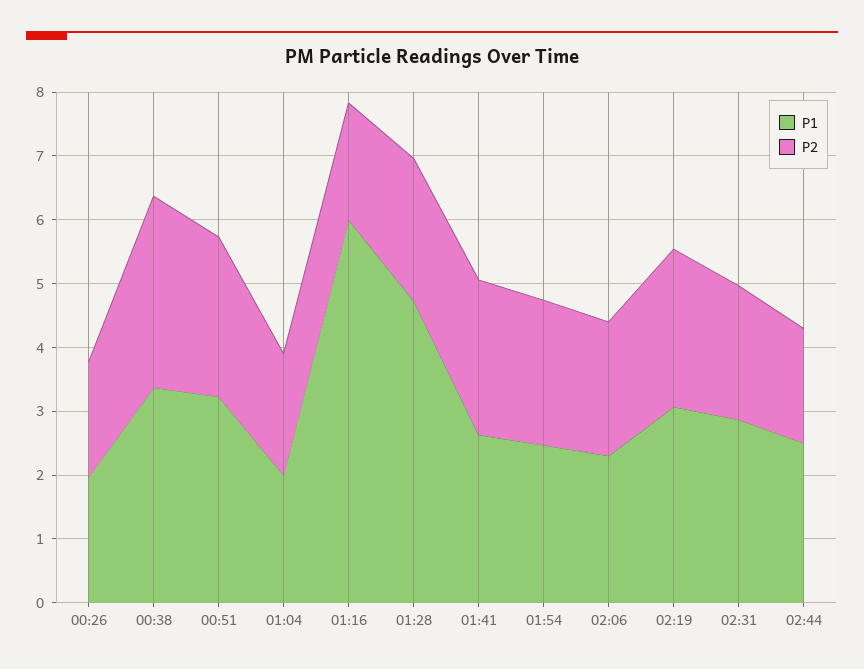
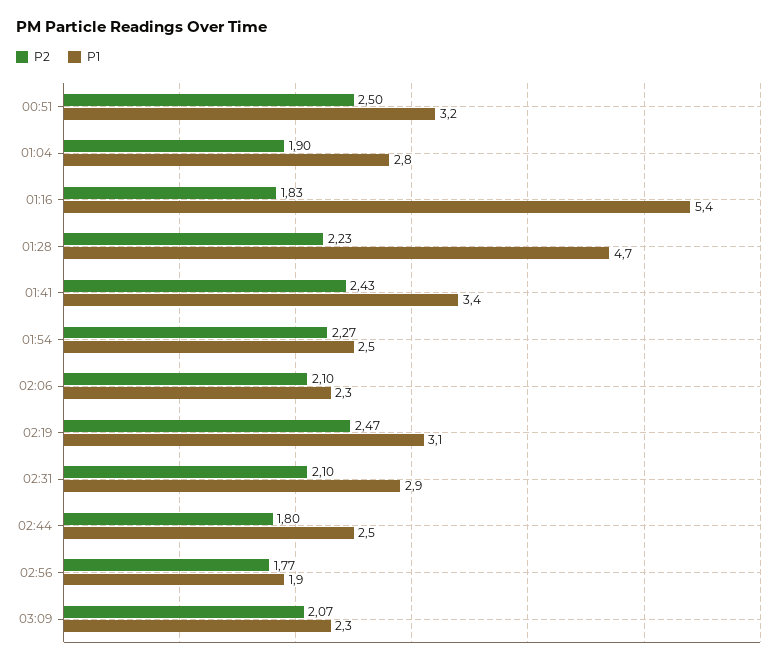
P1, 00:26: 2 -> none
P2, 00:26: 1.8 -> none
P1, 00:38: 3.4 -> none
P2, 00:38: 3 -> none
P1, 01:04: 2 -> 2.8
P1, 01:16: 6 -> 5.4
P1, 01:41: 2.6 -> 3.4
P2, 02:56: none -> 1.77
P1, 02:56: none -> 1.9
P2, 03:09: none -> 2.07
P1, 03:09: none -> 2.3

